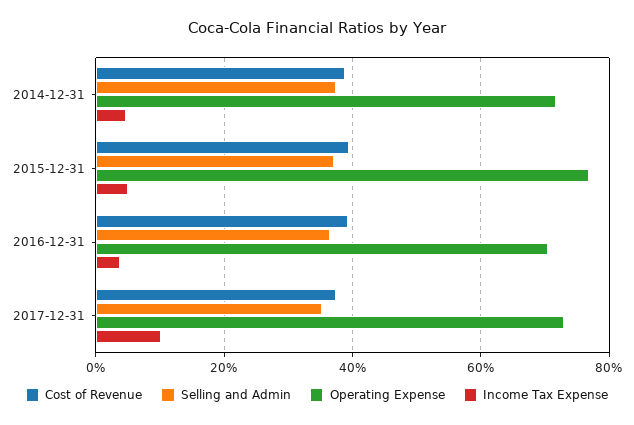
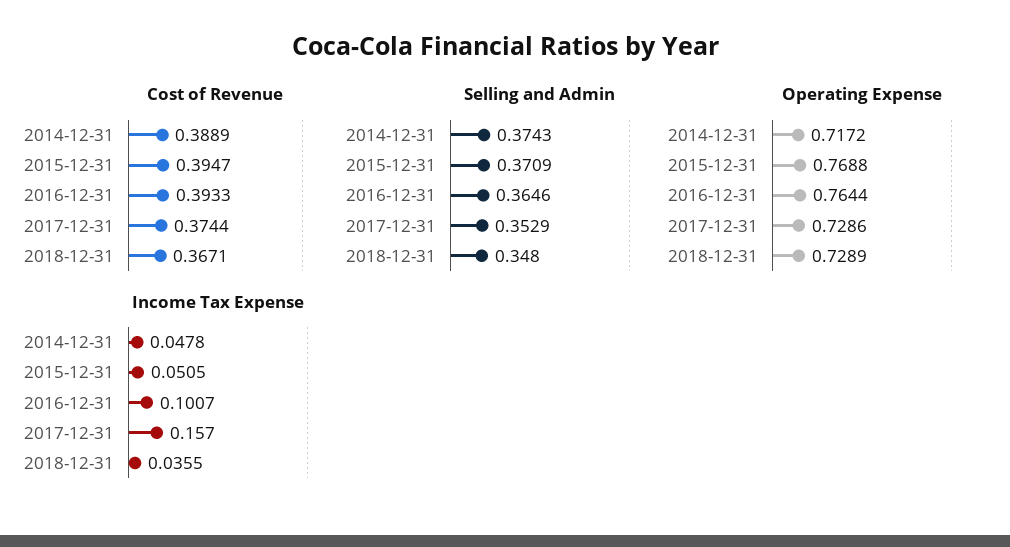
Operating Expense, 2016-12-31: 0.7 -> 0.7644
Income Tax Expense, 2016-12-31: 0.04 -> 0.1007
Income Tax Expense, 2017-12-31: 0.1 -> 0.157
Cost of Revenue, 2018-12-31: none -> 0.3671
Selling and Admin, 2018-12-31: none -> 0.348
Operating Expense, 2018-12-31: none -> 0.7289
Income Tax Expense, 2018-12-31: none -> 0.0355

